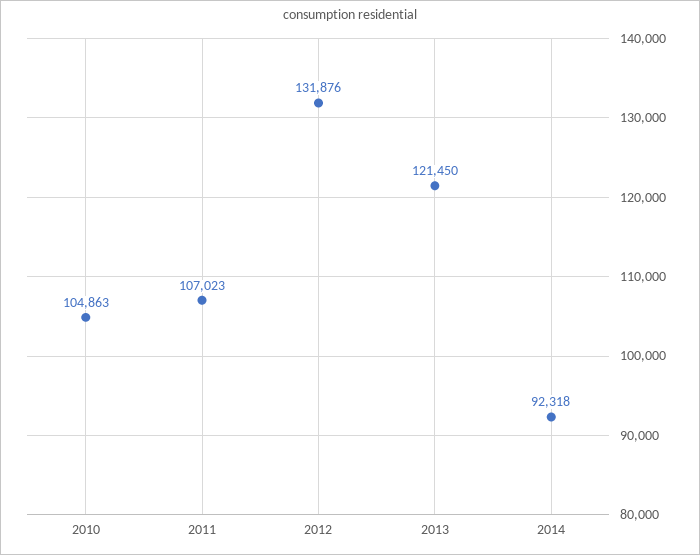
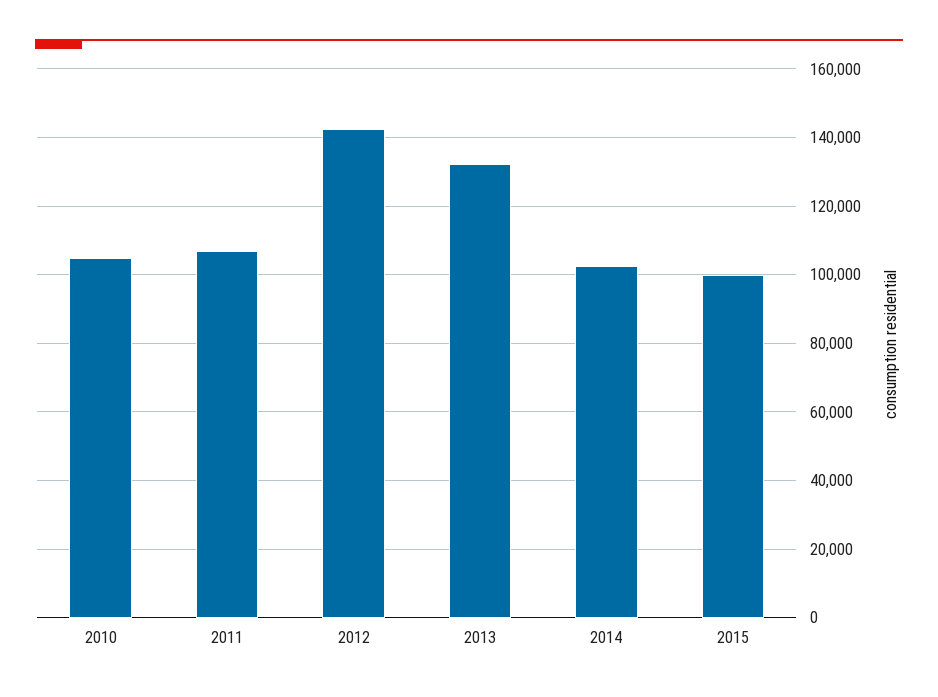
2012: 131876 -> 142000
2013: 121450 -> 132000
2014: 92318 -> 102000
2015: none -> 100000

